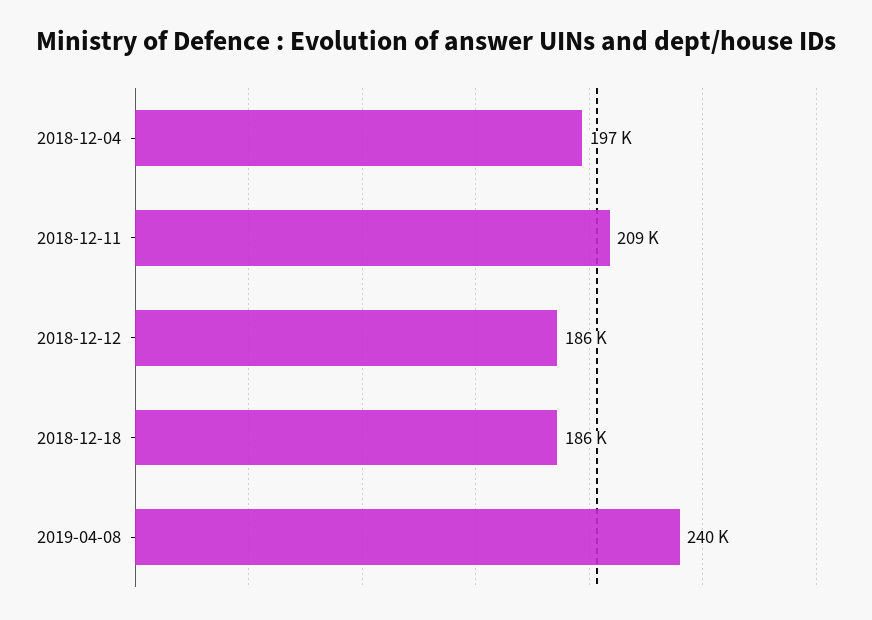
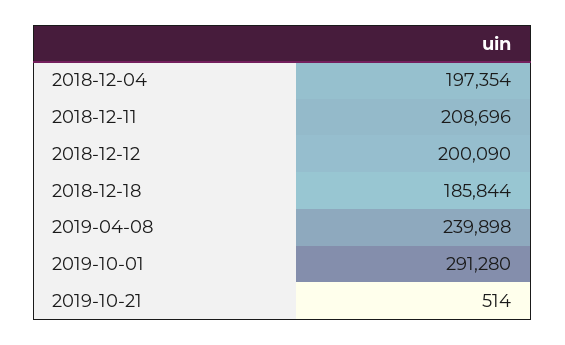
2018-12-12: 186000 -> 200090
2019-10-01: none -> 291280
2019-10-21: none -> 514

